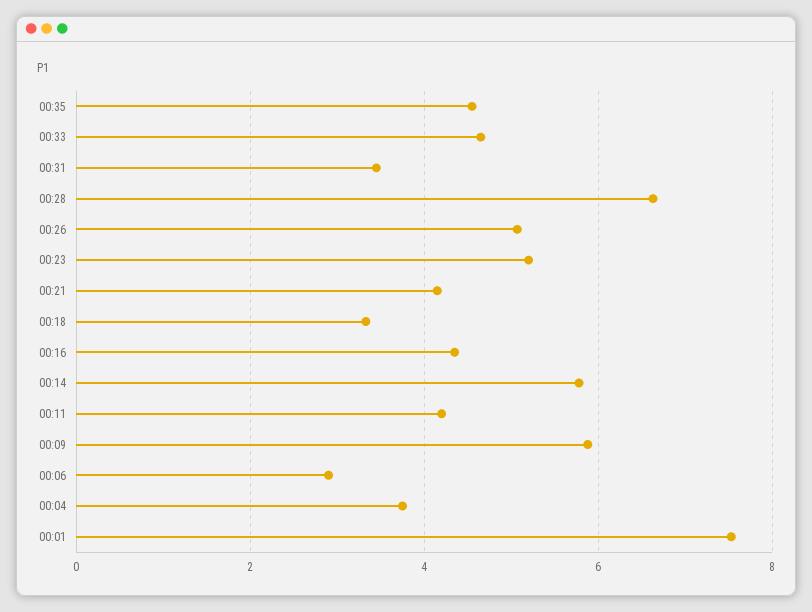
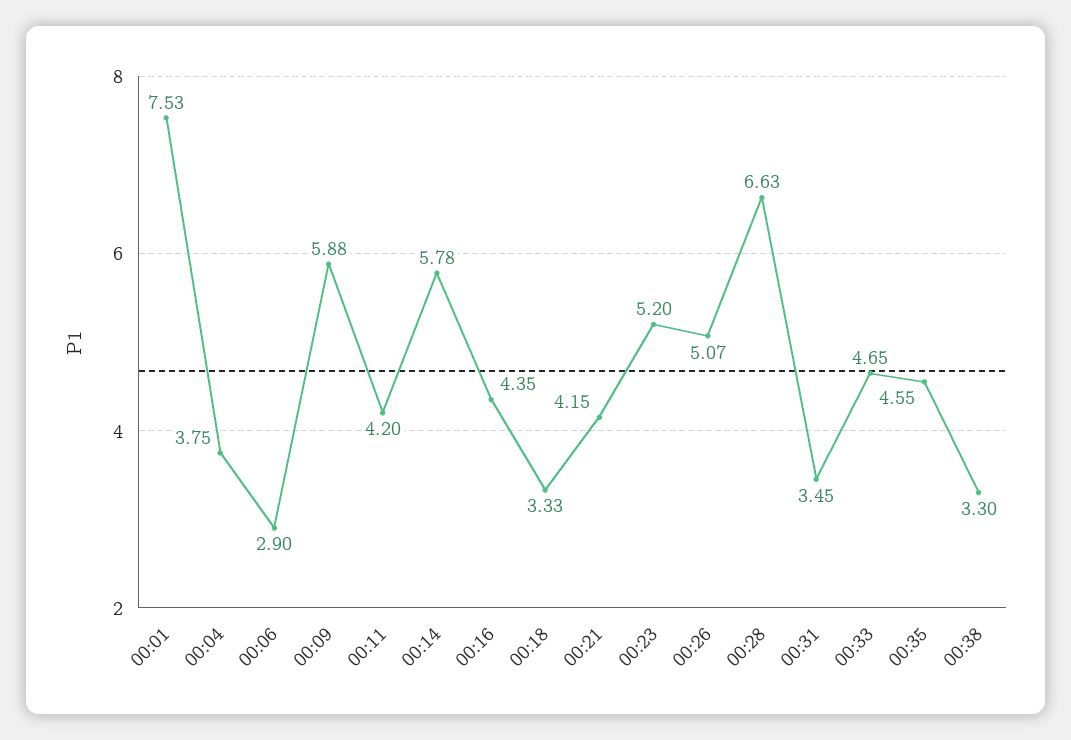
00:38: none -> 3.3

